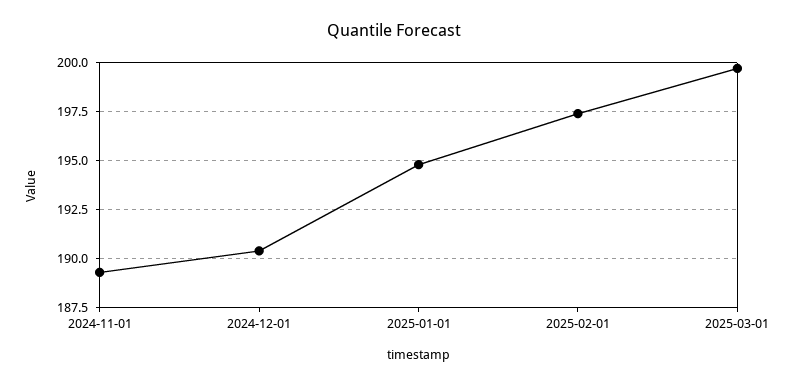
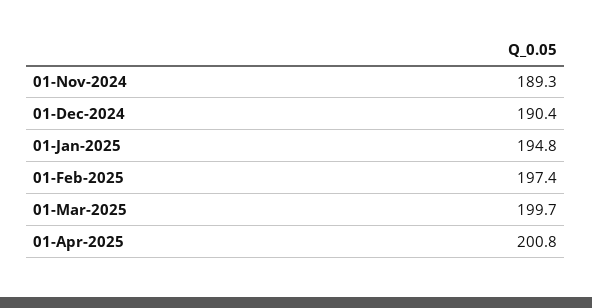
01-Apr-2025: none -> 200.8

